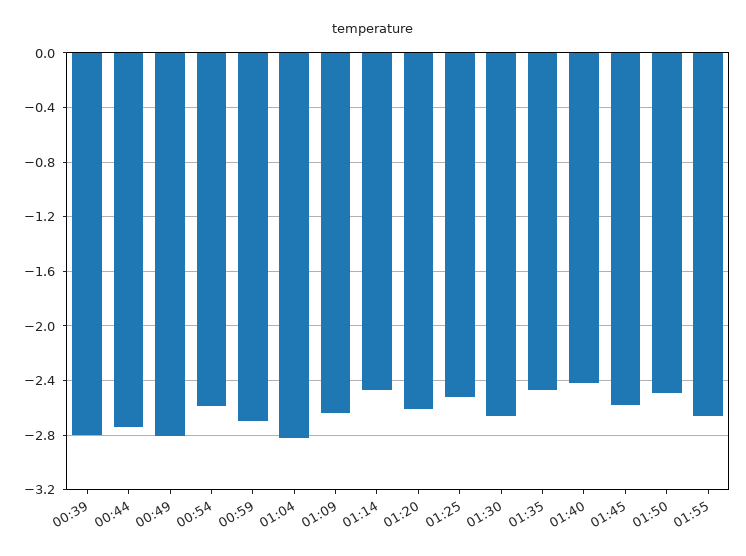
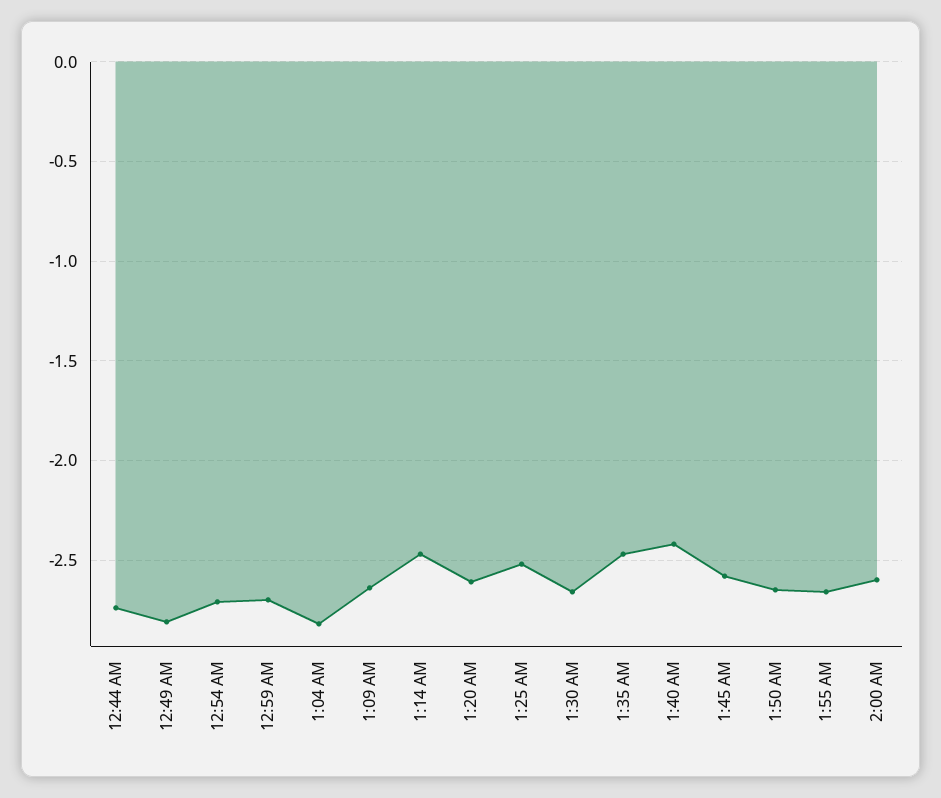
00:39: -2.8 -> none
00:54: -2.6 -> -2.7
01:50: -2.5 -> -2.65
2:00 AM: none -> -2.6

